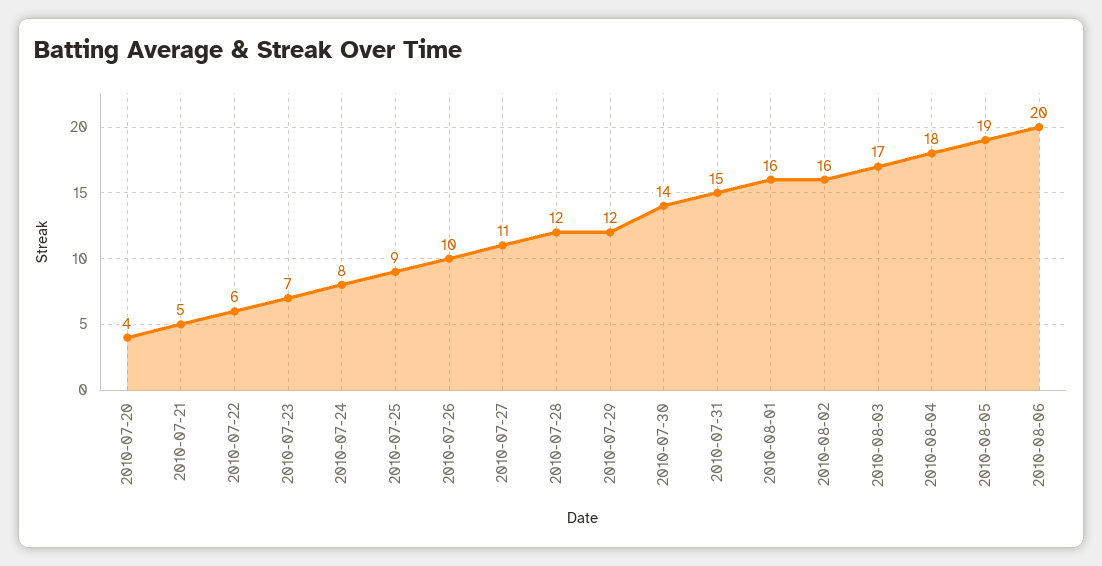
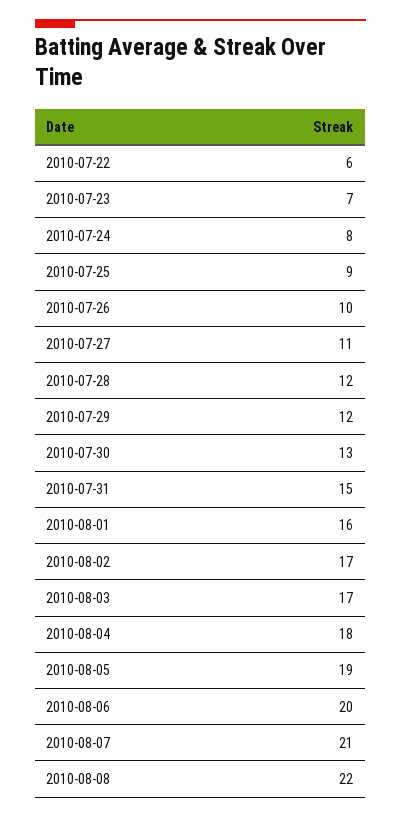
2010-07-20: 4 -> none
2010-07-21: 5 -> none
2010-07-30: 14 -> 13
2010-08-02: 16 -> 17
2010-08-07: none -> 21
2010-08-08: none -> 22

